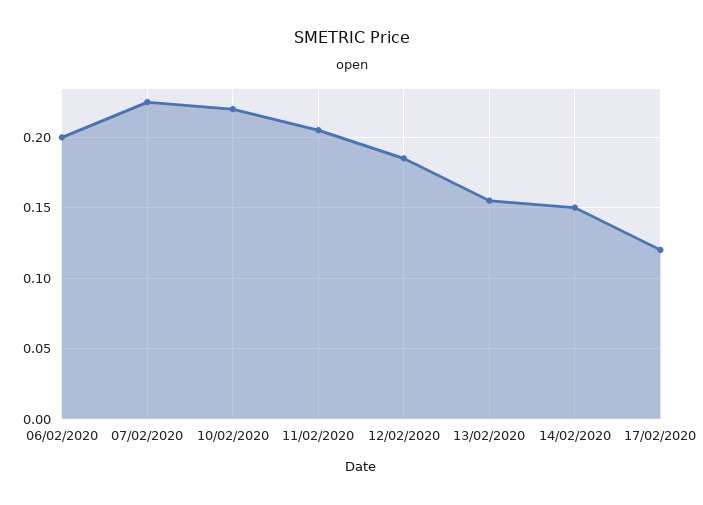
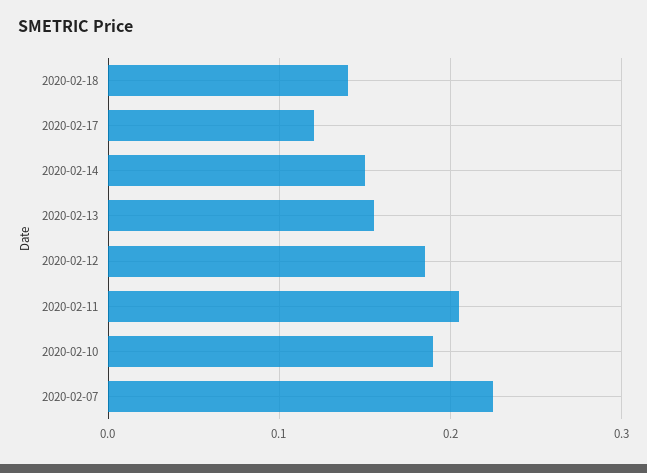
06/02/2020: 0.2 -> none
10/02/2020: 0.22 -> 0.19
2020-02-18: none -> 0.14

